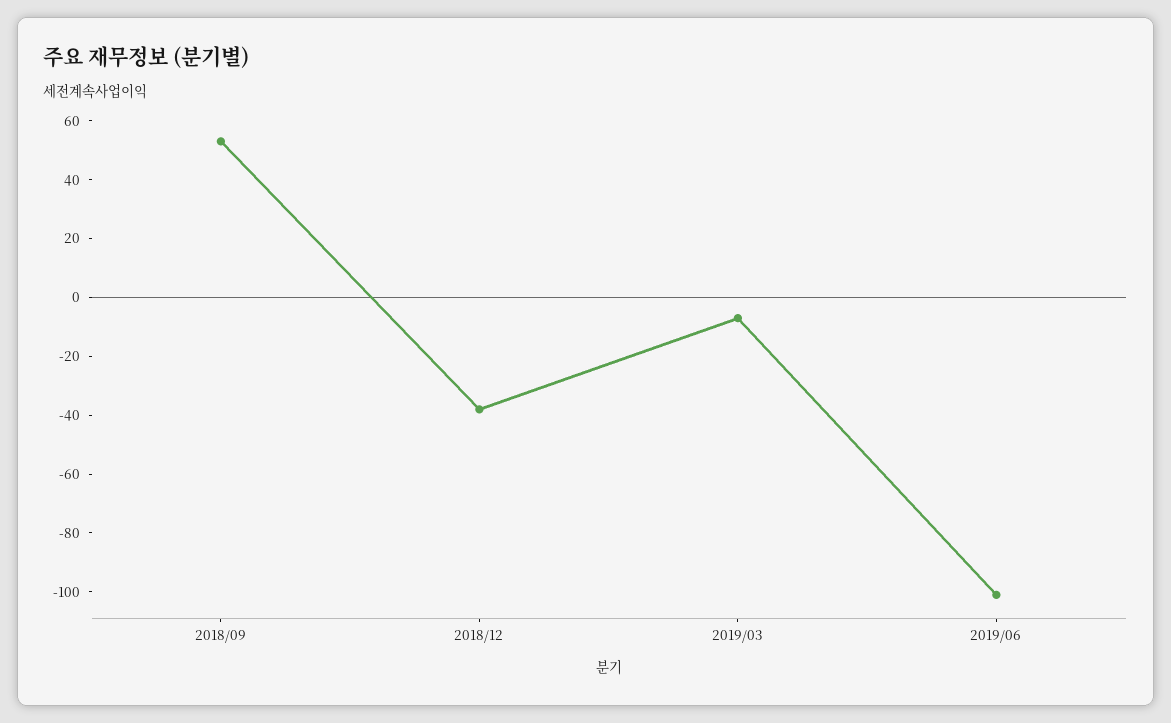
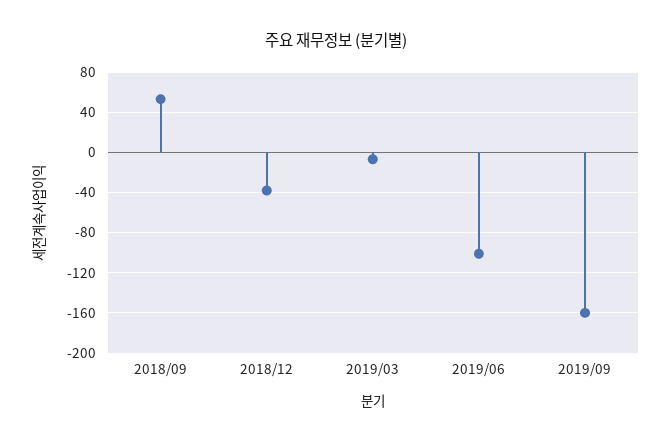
2019/09: none -> -160

